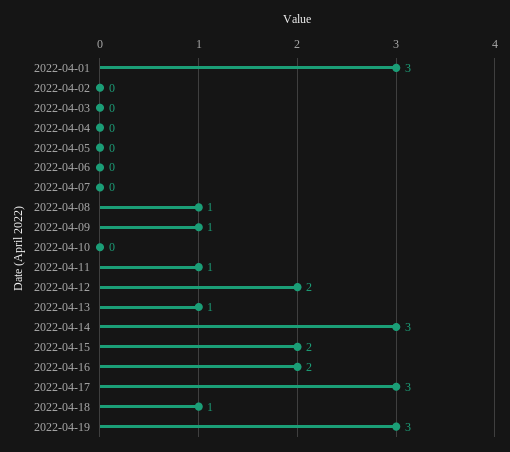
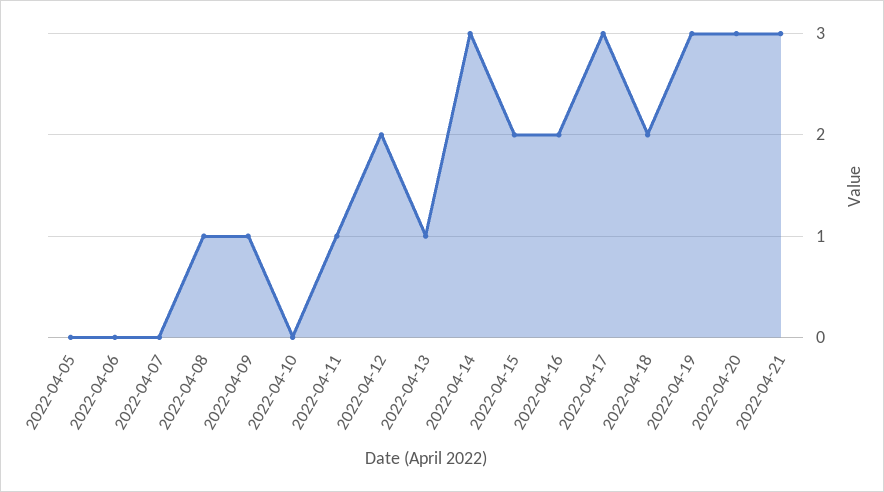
2022-04-01: 3 -> none
2022-04-02: 0 -> none
2022-04-03: 0 -> none
2022-04-04: 0 -> none
2022-04-18: 1 -> 2
2022-04-20: none -> 3
2022-04-21: none -> 3

